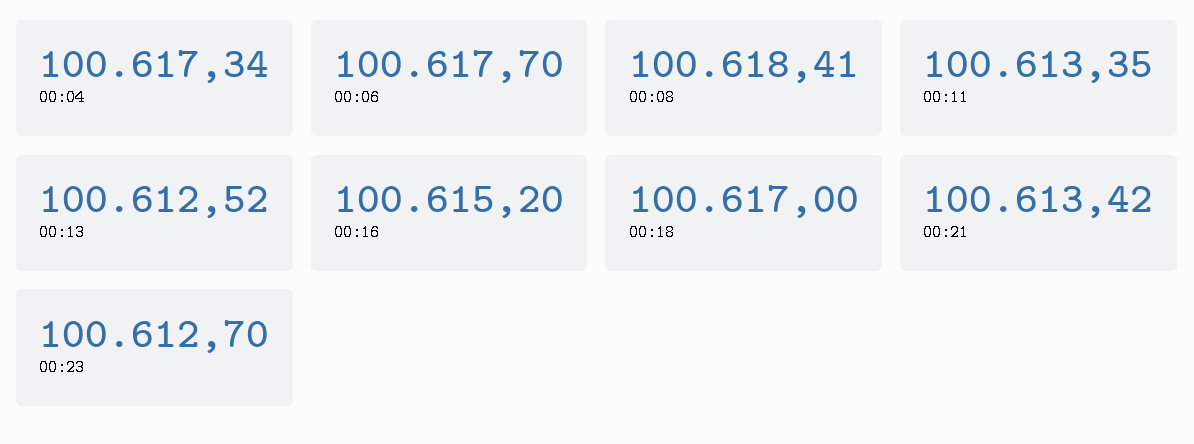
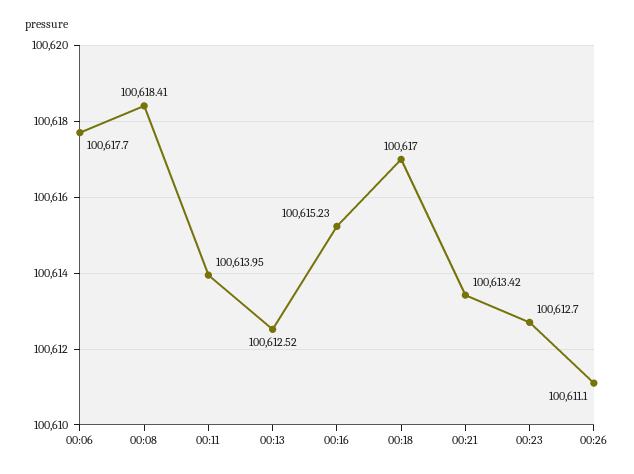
00:04: 100617.34 -> none
00:11: 100613.35 -> 100613.95
00:16: 100615.2 -> 100615.23
00:26: none -> 100611.1

